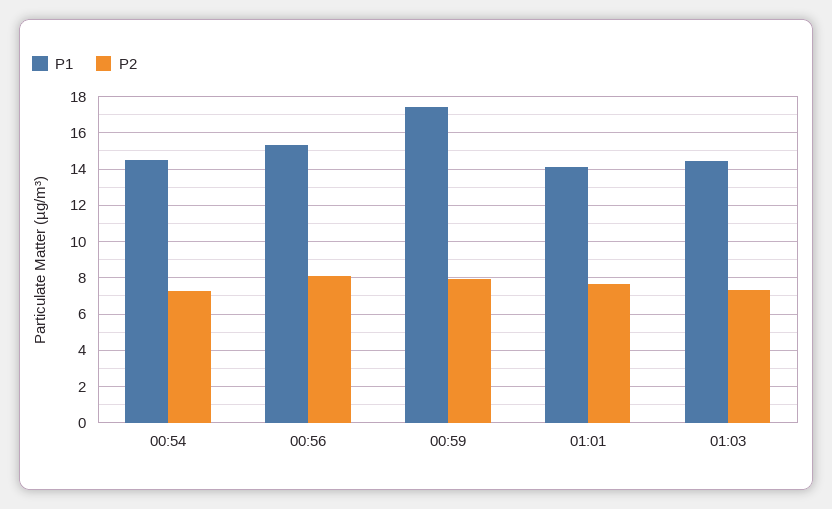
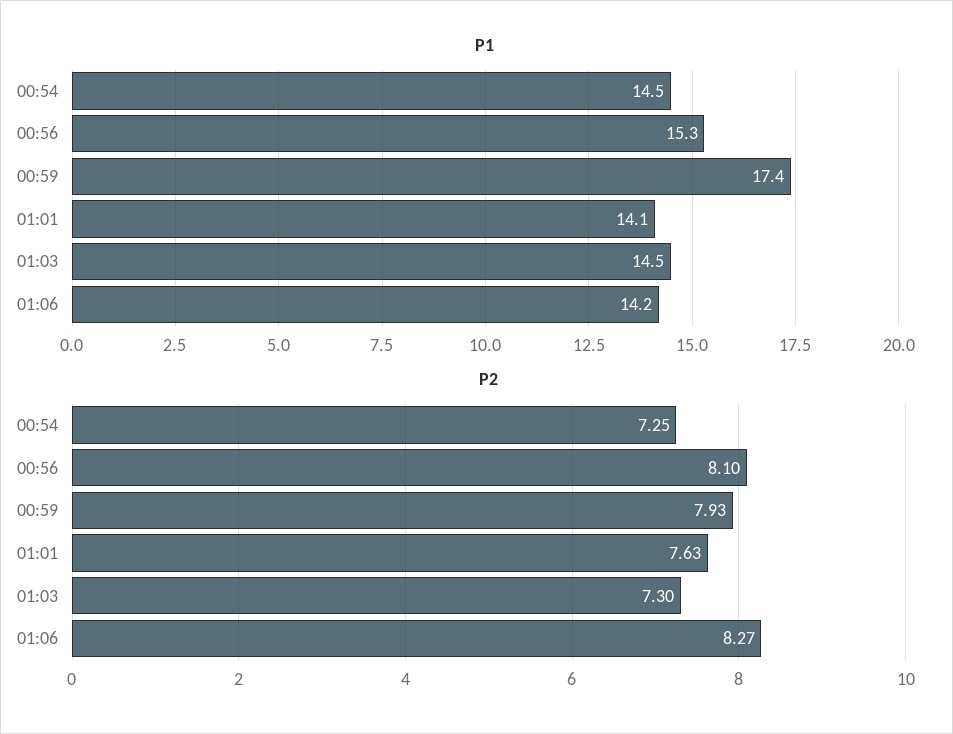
P1, 01:06: none -> 14.2
P2, 01:06: none -> 8.27

